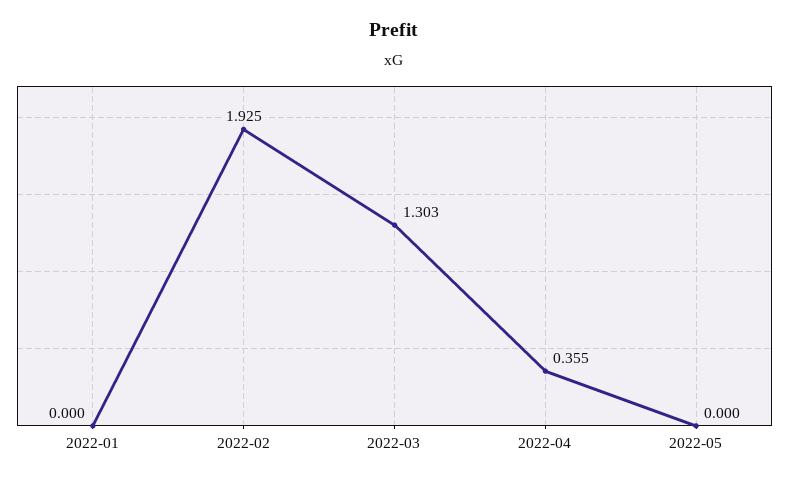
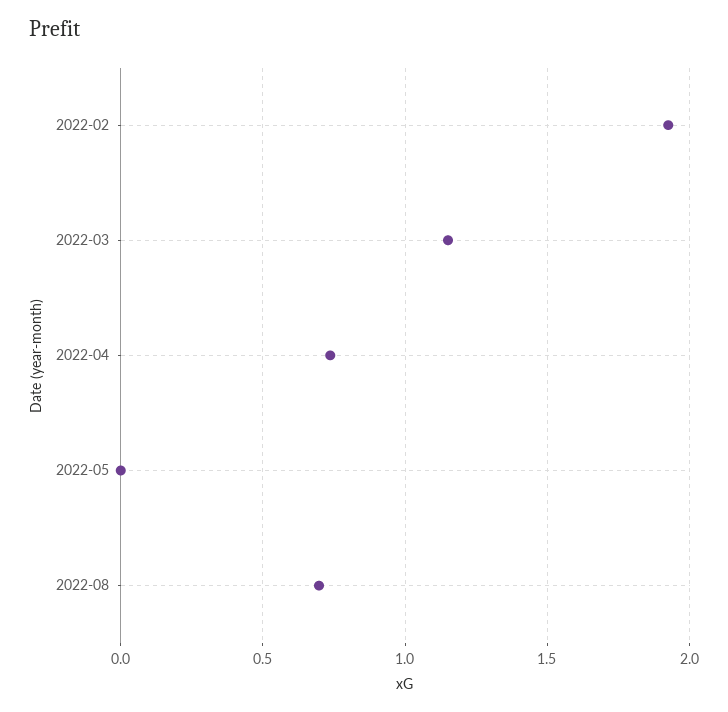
2022-01: 0 -> none
2022-03: 1.303 -> 1.15
2022-04: 0.355 -> 0.75
2022-08: none -> 0.7

